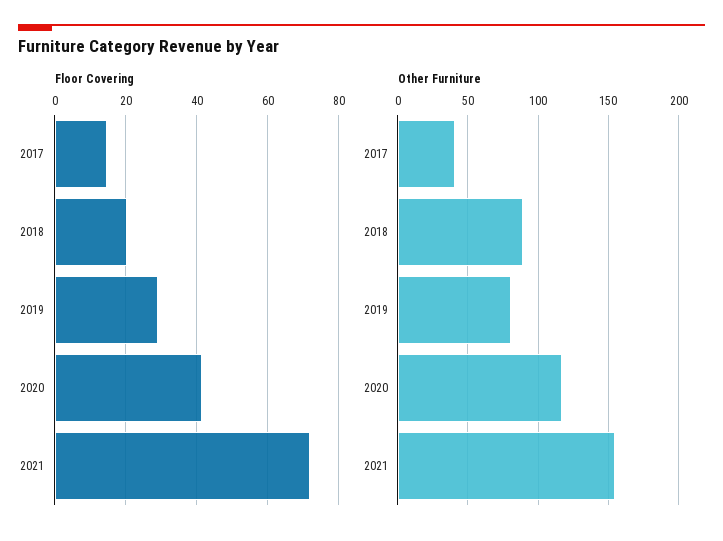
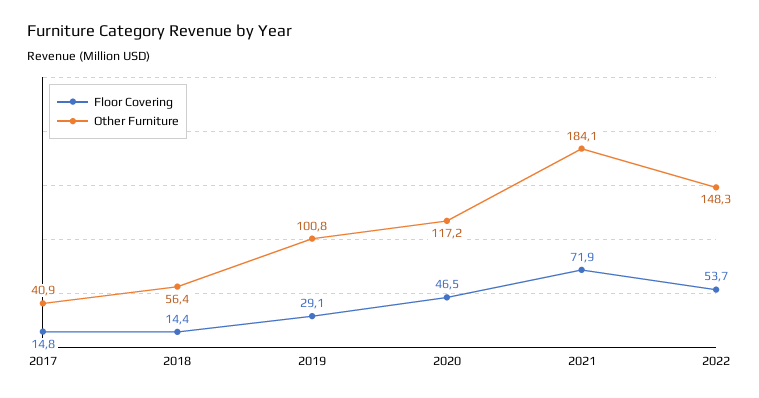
Floor Covering, 2018: 20 -> 14.4
Floor Covering, 2020: 42 -> 46.5
Other Furniture, 2018: 90 -> 56.4
Other Furniture, 2019: 80 -> 100.8
Other Furniture, 2021: 155 -> 184.1
Floor Covering, 2022: none -> 53.7
Other Furniture, 2022: none -> 148.3

